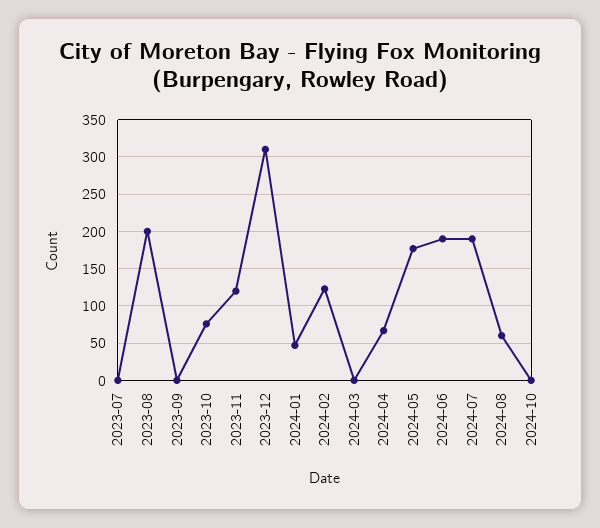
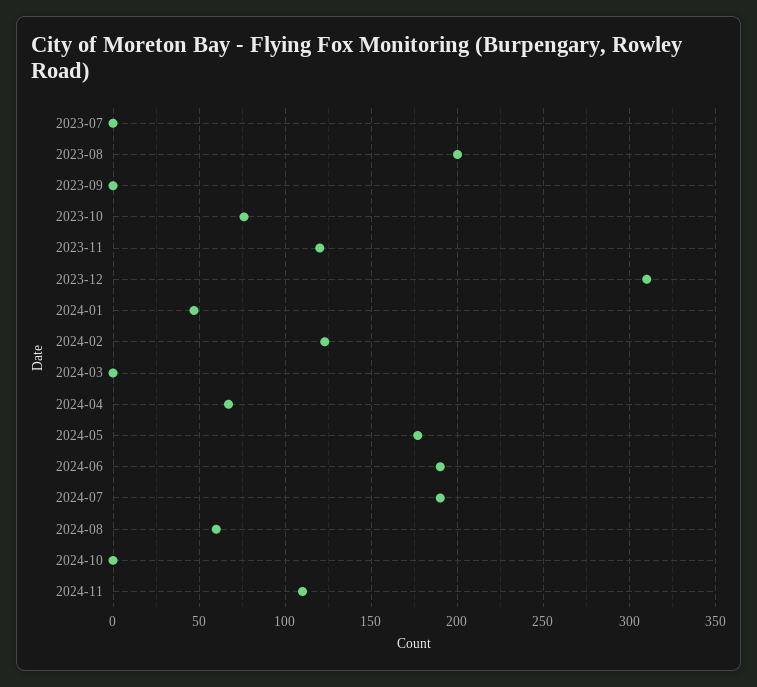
2024-11: none -> 110

